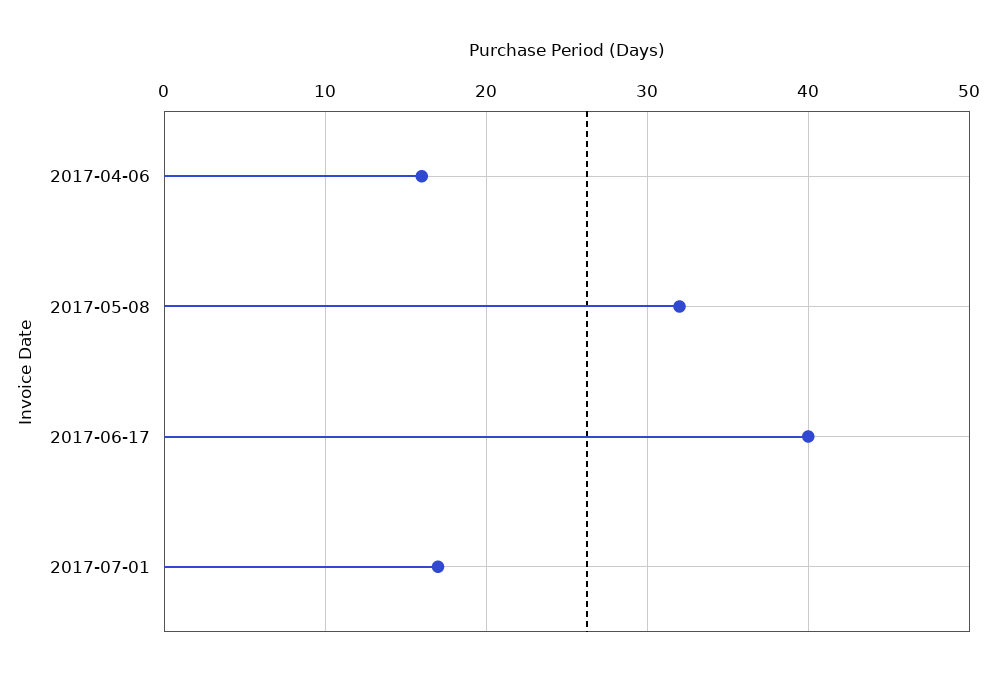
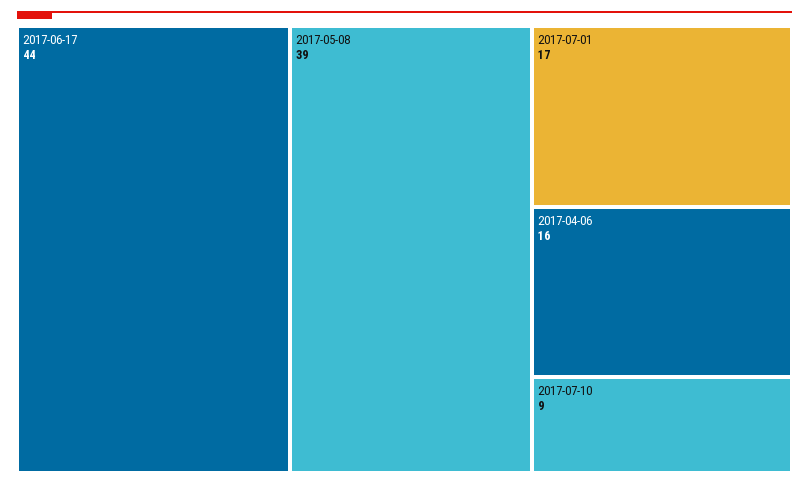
2017-05-08: 32 -> 39
2017-06-17: 40 -> 44
2017-07-10: none -> 9

